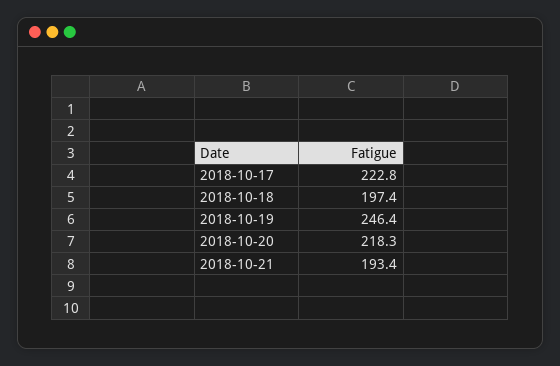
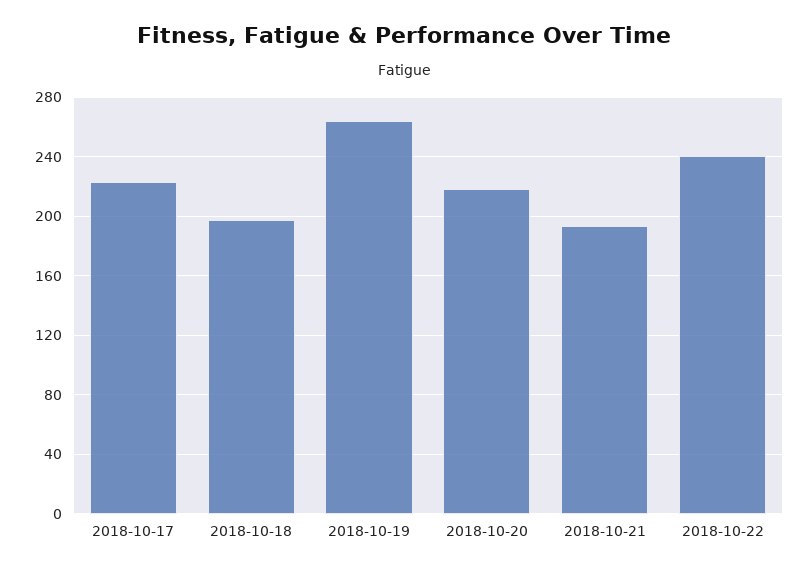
2018-10-19: 246.4 -> 265
2018-10-22: none -> 240

